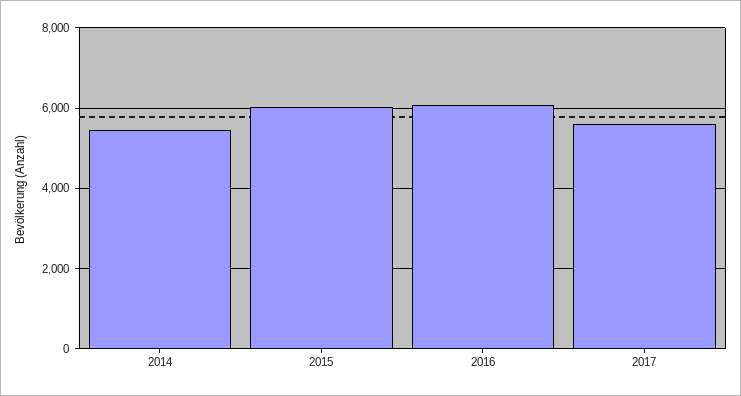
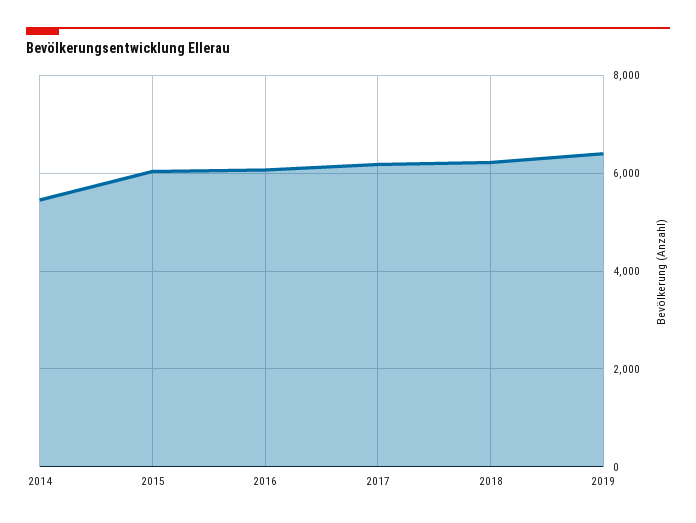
2017: 5600 -> 6200
2018: none -> 6200
2019: none -> 6400

